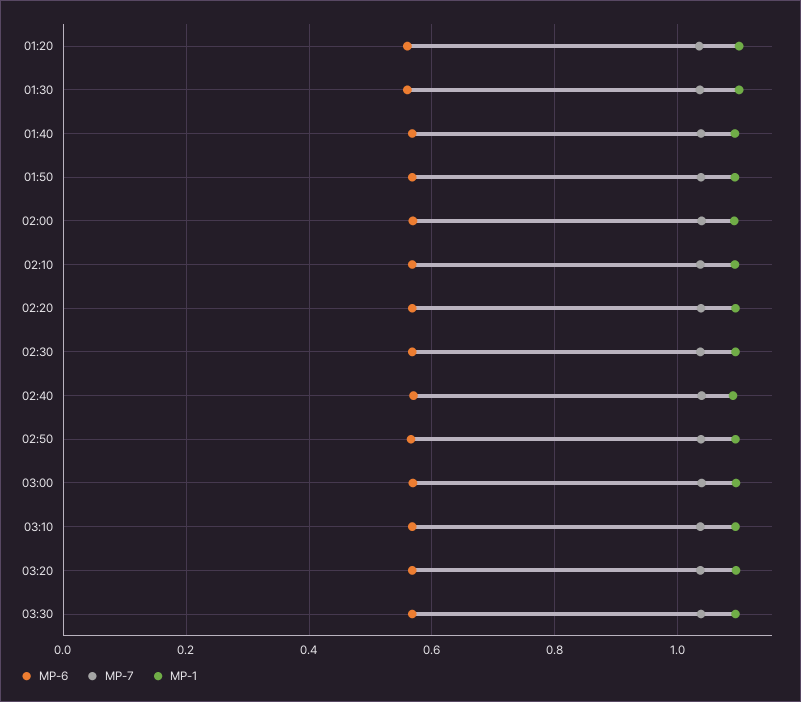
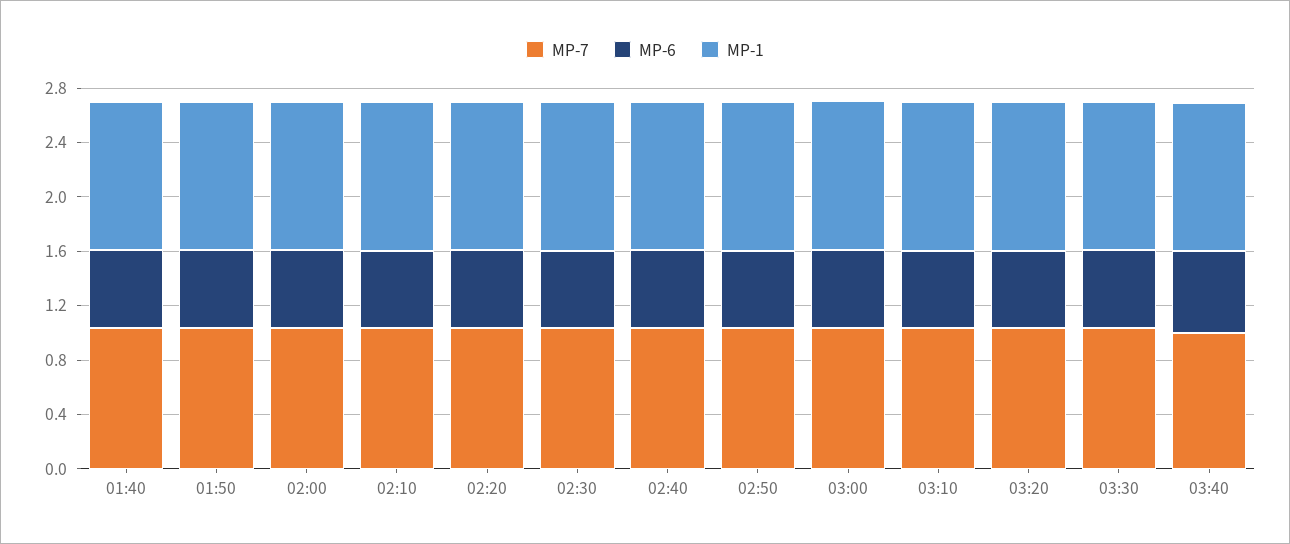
MP-6, 01:20: 0.56 -> none
MP-7, 01:20: 1.04 -> none
MP-1, 01:20: 1.1 -> none
MP-6, 01:30: 0.56 -> none
MP-7, 01:30: 1.04 -> none
MP-1, 01:30: 1.1 -> none
MP-7, 03:40: none -> 1
MP-6, 03:40: none -> 0.6
MP-1, 03:40: none -> 1.1

